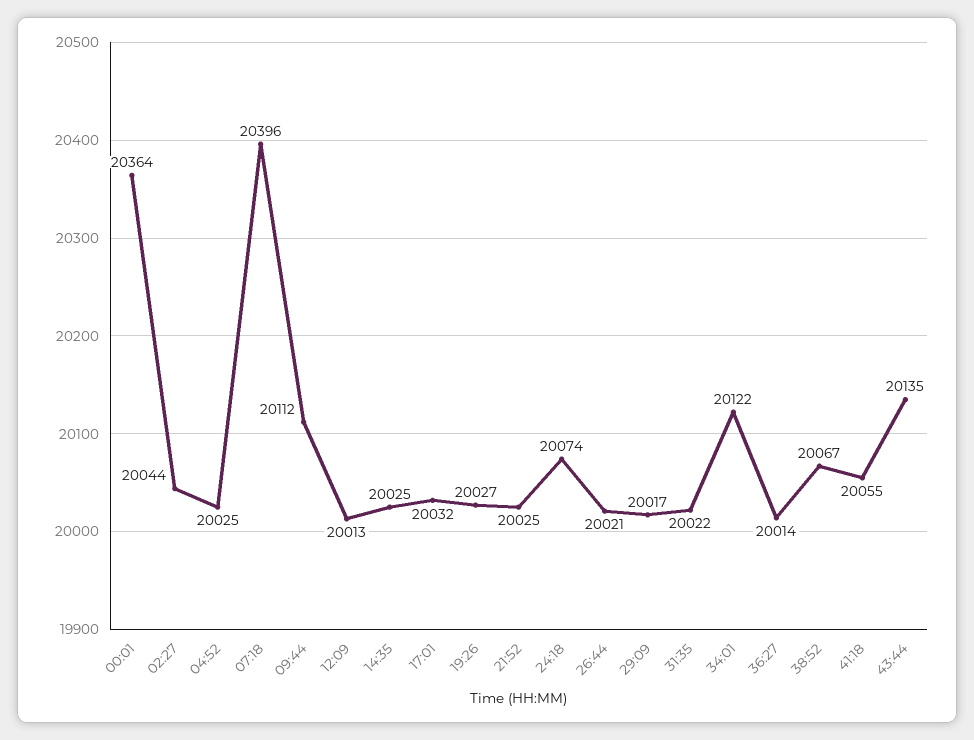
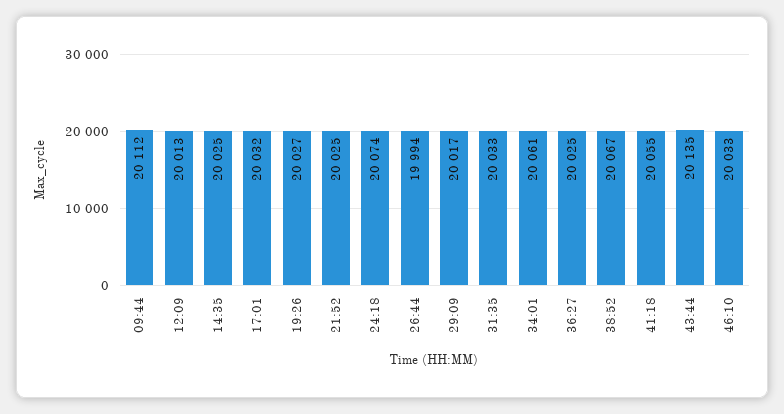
00:01: 20364 -> none
02:27: 20044 -> none
04:52: 20025 -> none
07:18: 20396 -> none
26:44: 20021 -> 19994
31:35: 20022 -> 20033
34:01: 20122 -> 20061
36:27: 20014 -> 20025
46:10: none -> 20033

